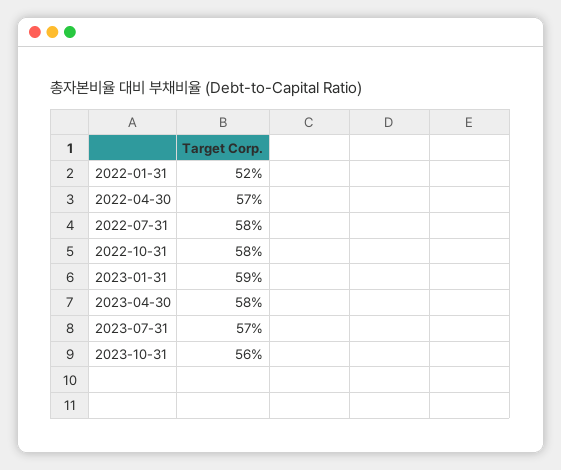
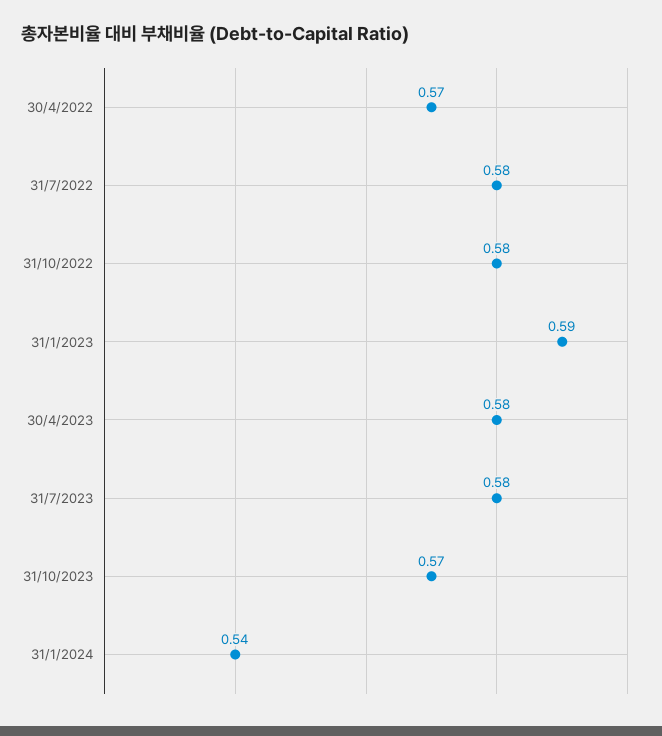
2022-01-31: 0.52 -> none
2023-07-31: 0.57 -> 0.58
2023-10-31: 0.56 -> 0.57
31/1/2024: none -> 0.54

